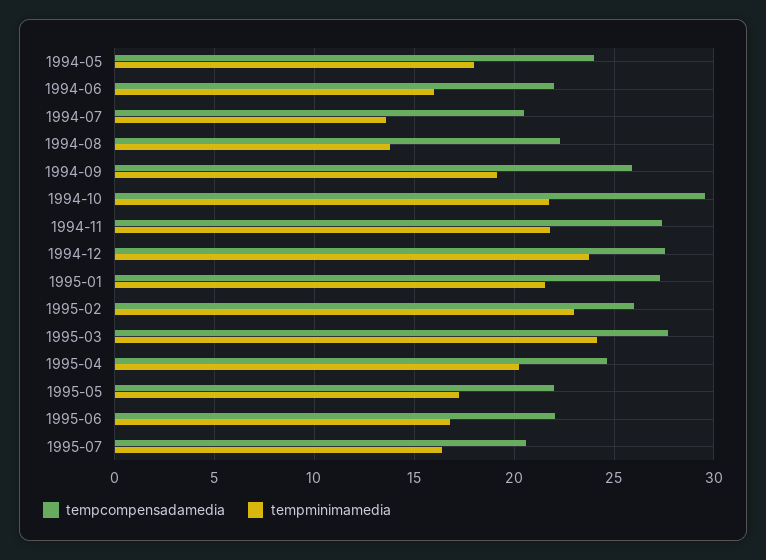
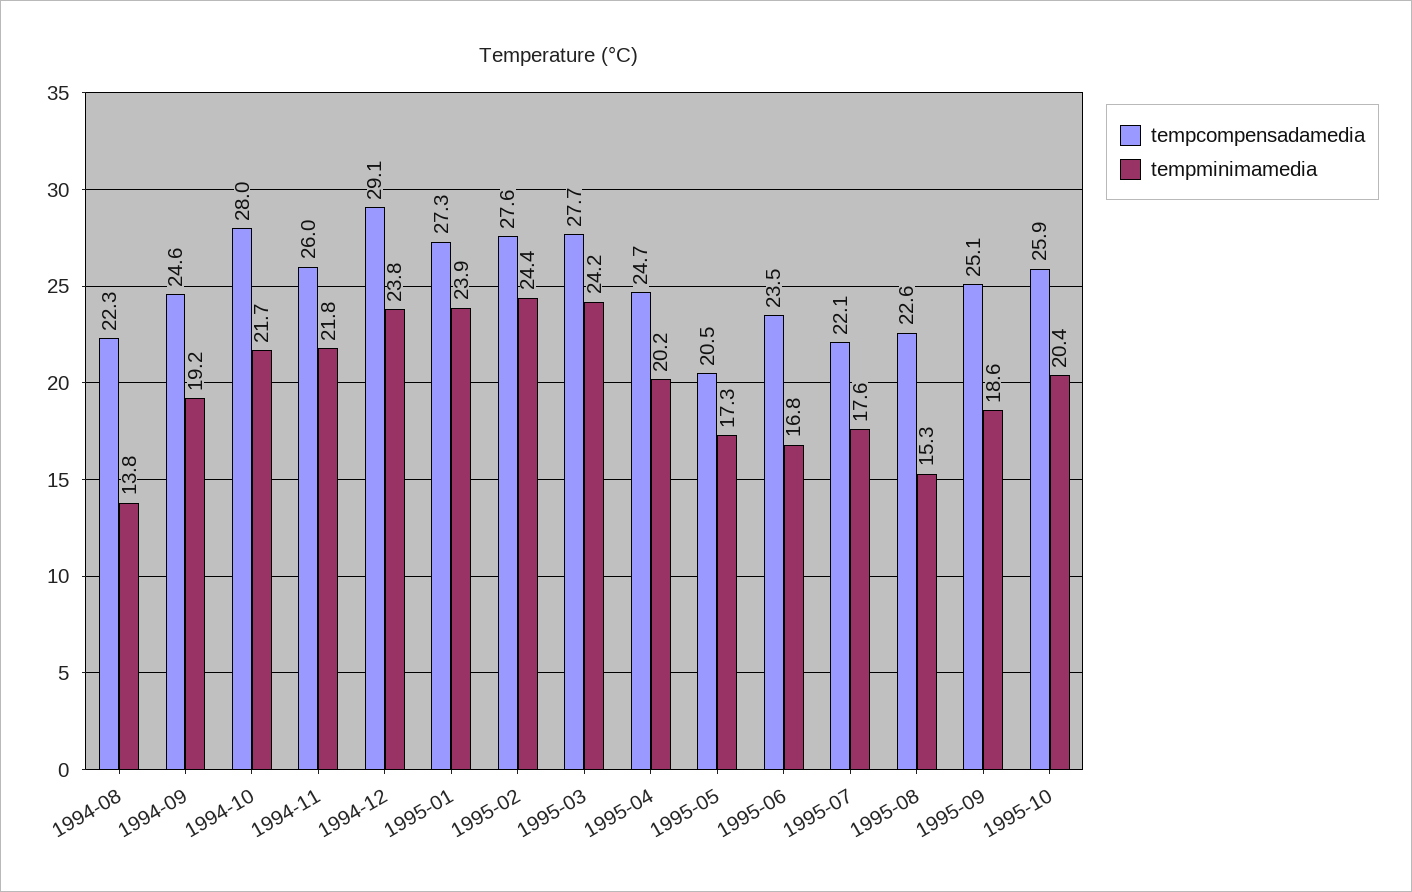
tempcompensadamedia, 1994-05: 24 -> none
tempminimamedia, 1994-05: 18 -> none
tempcompensadamedia, 1994-06: 22 -> none
tempminimamedia, 1994-06: 16 -> none
tempcompensadamedia, 1994-07: 20.5 -> none
tempminimamedia, 1994-07: 13.5 -> none
tempcompensadamedia, 1994-09: 26 -> 24.6
tempcompensadamedia, 1994-10: 29.5 -> 28
tempcompensadamedia, 1994-11: 27.5 -> 26
tempcompensadamedia, 1994-12: 27.5 -> 29.1
tempminimamedia, 1995-01: 21.5 -> 23.9
tempcompensadamedia, 1995-02: 26 -> 27.6
tempminimamedia, 1995-02: 23 -> 24.4
tempcompensadamedia, 1995-05: 22 -> 20.5
tempcompensadamedia, 1995-06: 22 -> 23.5
tempcompensadamedia, 1995-07: 20.5 -> 22.1
tempminimamedia, 1995-07: 16.5 -> 17.6
tempcompensadamedia, 1995-08: none -> 22.6
tempminimamedia, 1995-08: none -> 15.3
tempcompensadamedia, 1995-09: none -> 25.1
tempminimamedia, 1995-09: none -> 18.6
tempcompensadamedia, 1995-10: none -> 25.9
tempminimamedia, 1995-10: none -> 20.4

